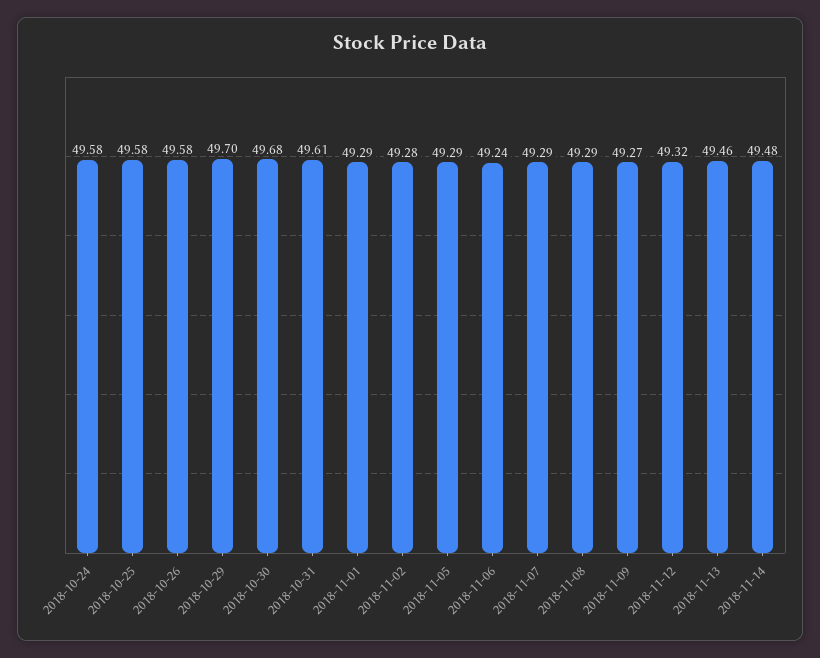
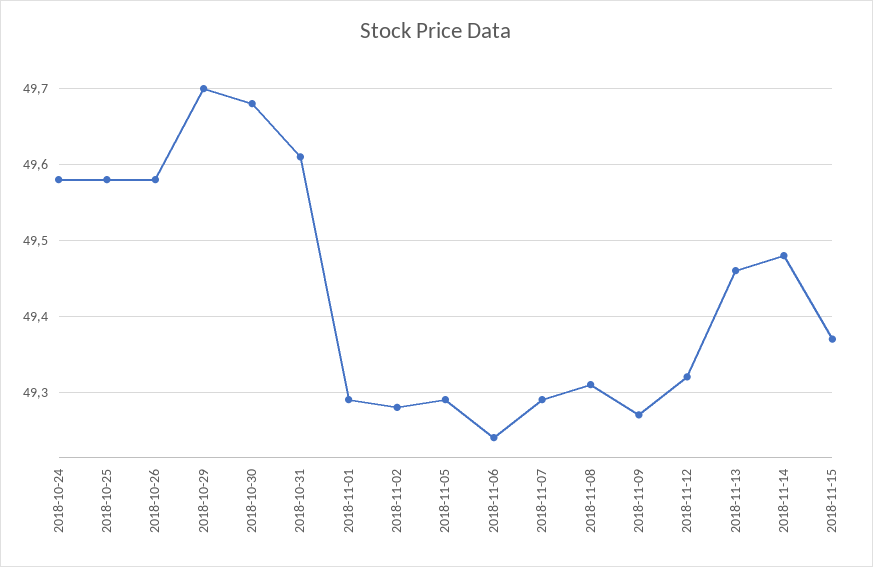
2018-11-08: 49.29 -> 49.31
2018-11-15: none -> 49.37

